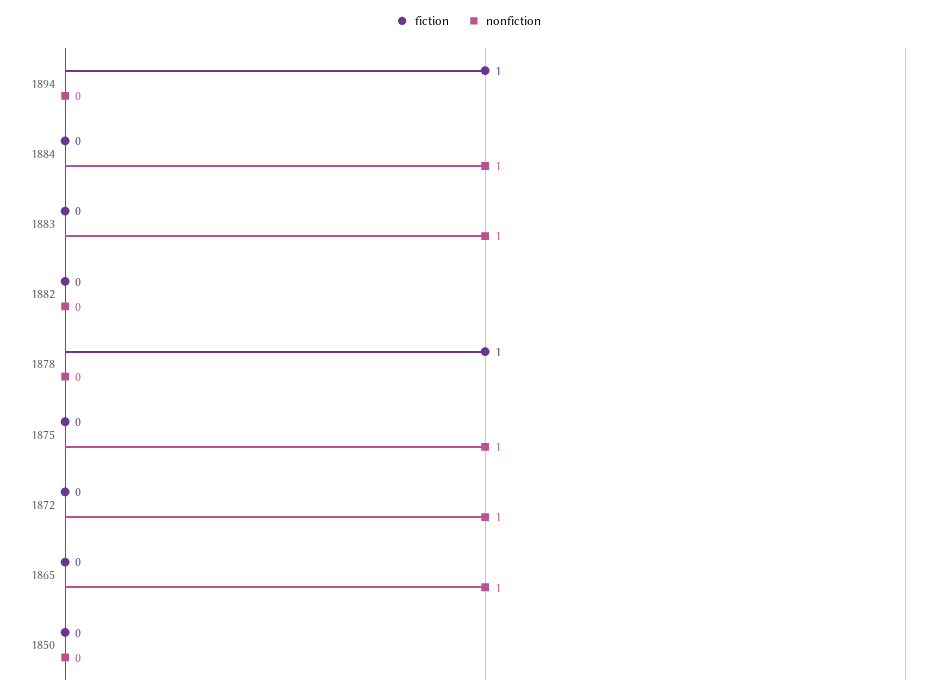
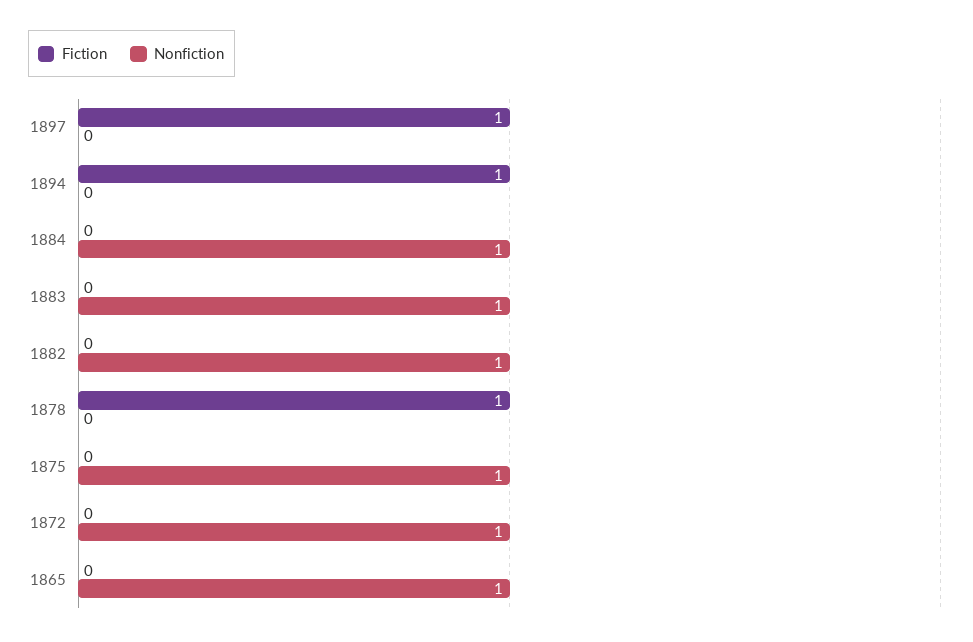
nonfiction, 1882: 0 -> 1
fiction, 1850: 0 -> none
nonfiction, 1850: 0 -> none
fiction, 1897: none -> 1
nonfiction, 1897: none -> 0

